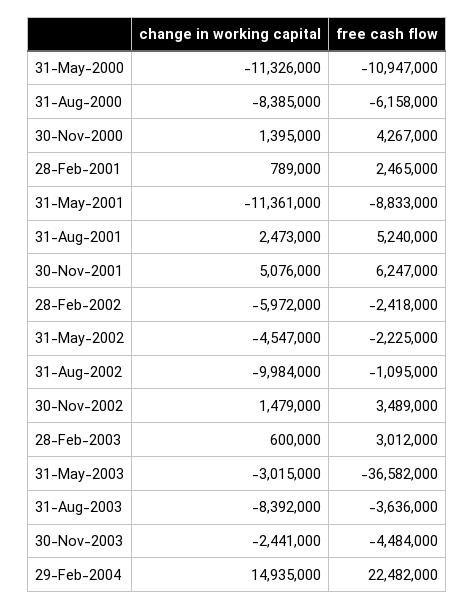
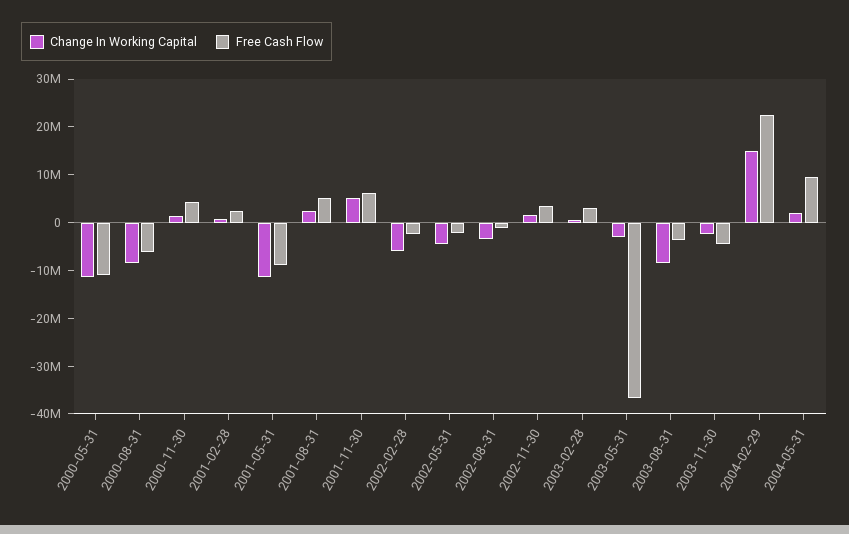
change in working capital, 31-Aug-2002: -9984000 -> -4000000
change in working capital, 2004-05-31: none -> 2000000
free cash flow, 2004-05-31: none -> 10000000

